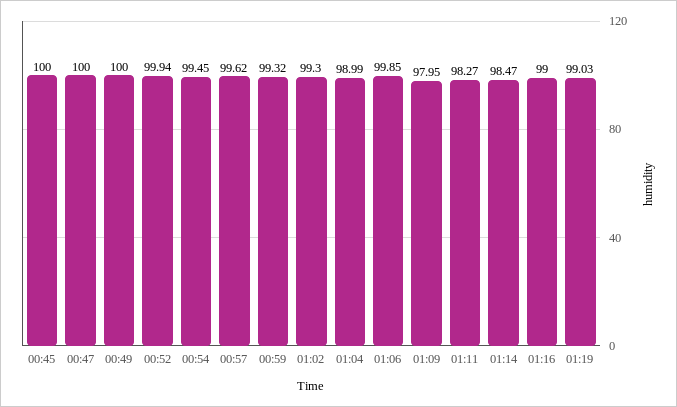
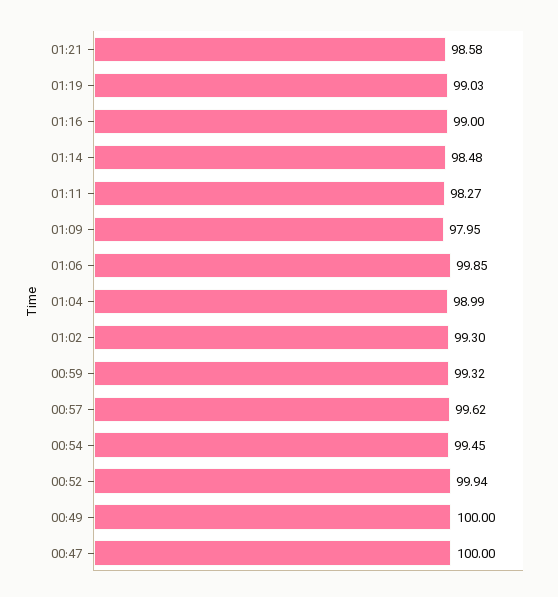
00:45: 100 -> none
01:14: 98.47 -> 98.48
01:21: none -> 98.58

